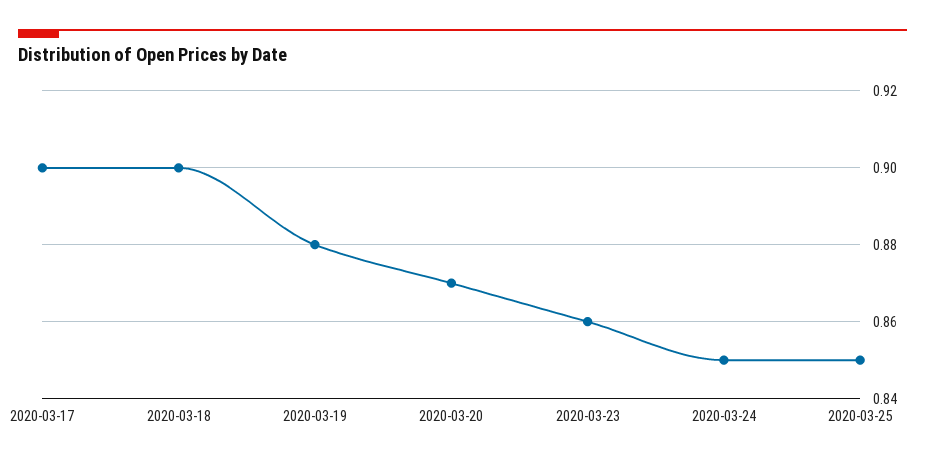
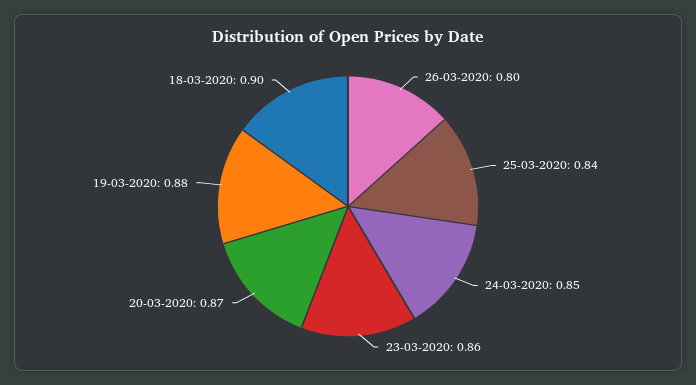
2020-03-17: 0.9 -> none
2020-03-25: 0.85 -> 0.84
26-03-2020: none -> 0.8

